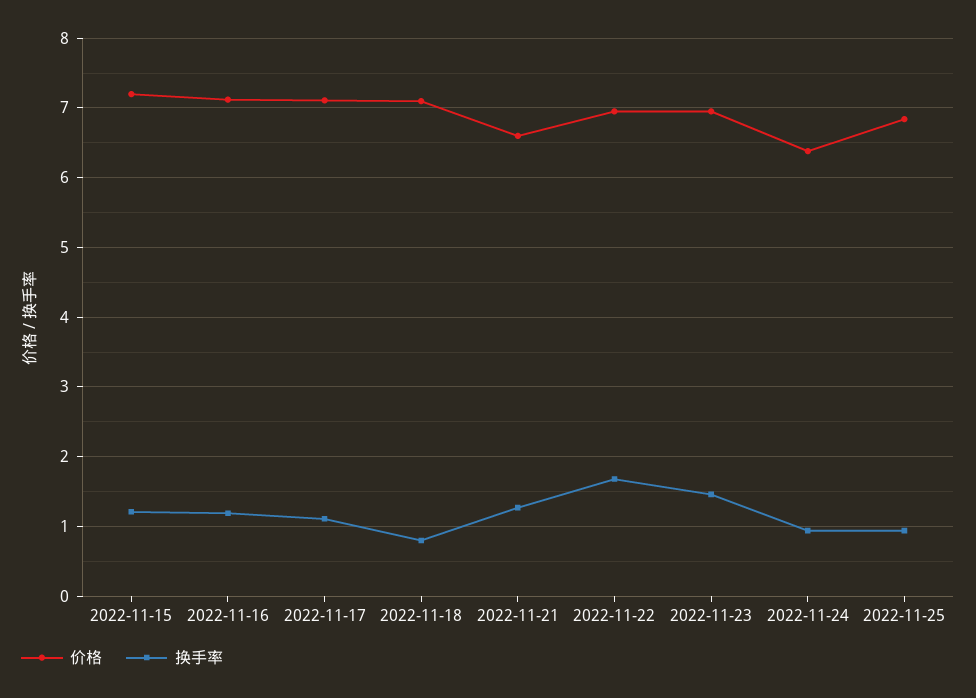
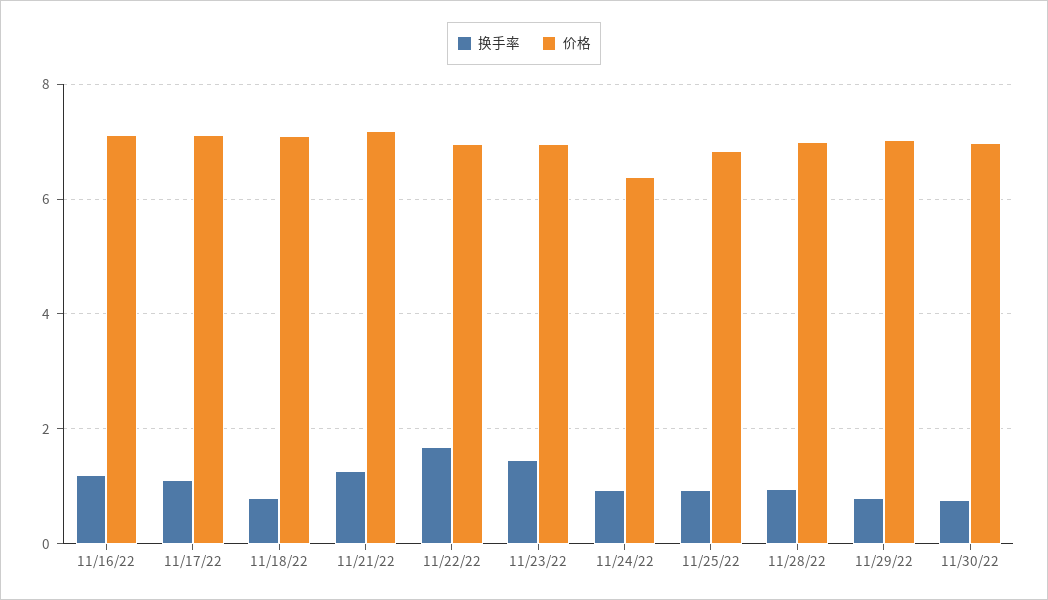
价格, 2022-11-15: 7.2 -> none
换手率, 2022-11-15: 1.2 -> none
价格, 2022-11-21: 6.6 -> 7.2
换手率, 11/28/22: none -> 1
价格, 11/28/22: none -> 7
换手率, 11/29/22: none -> 0.8
价格, 11/29/22: none -> 7
换手率, 11/30/22: none -> 0.8
价格, 11/30/22: none -> 7

